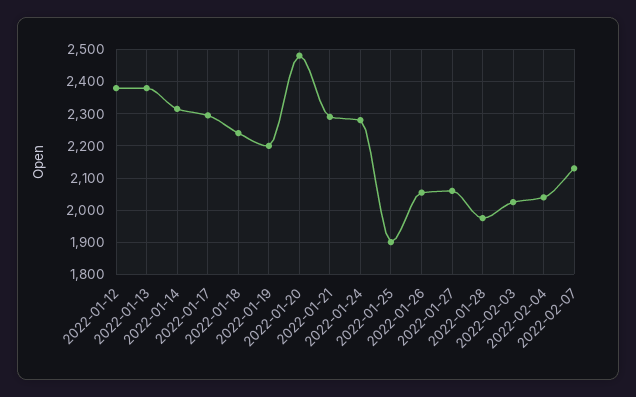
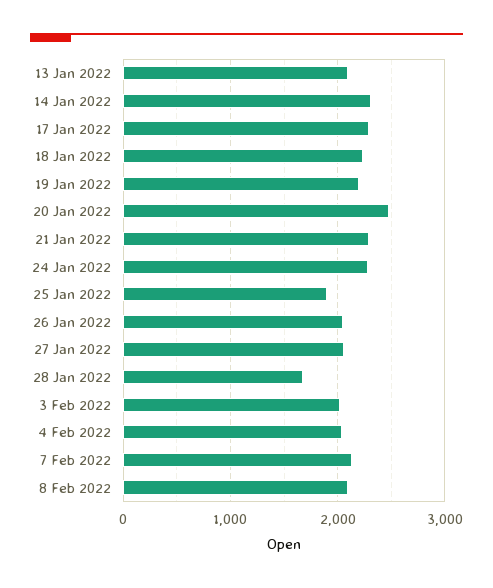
2022-01-12: 2380 -> none
2022-01-13: 2380 -> 2100
2022-01-28: 1980 -> 1700
8 Feb 2022: none -> 2100

